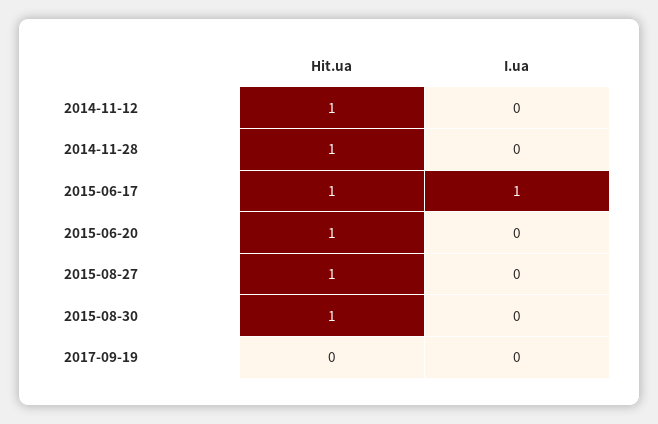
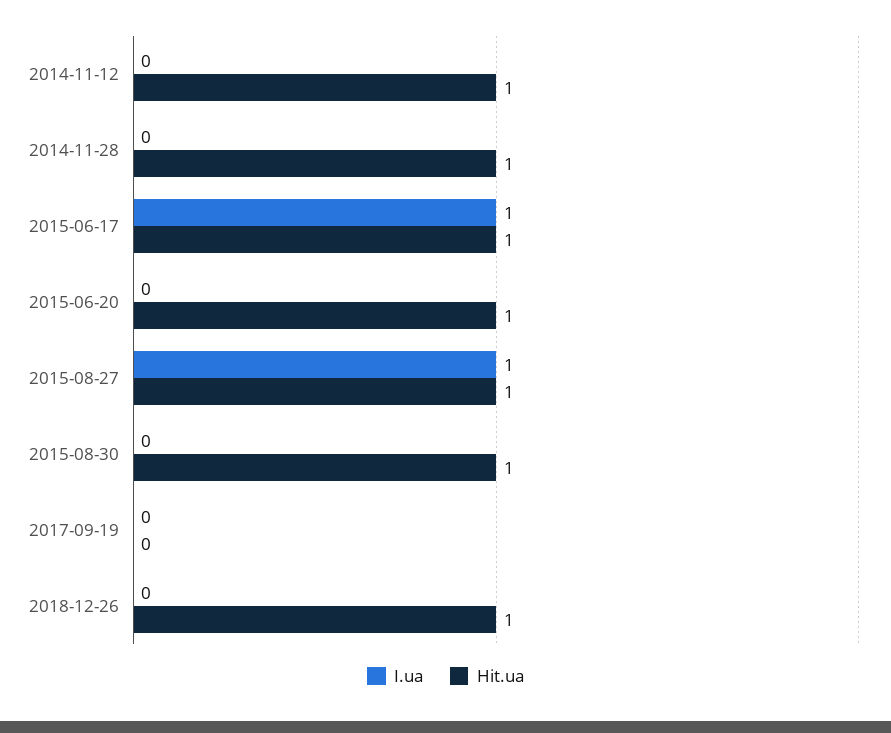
I.ua, 2015-08-27: 0 -> 1
I.ua, 2018-12-26: none -> 0
Hit.ua, 2018-12-26: none -> 1

